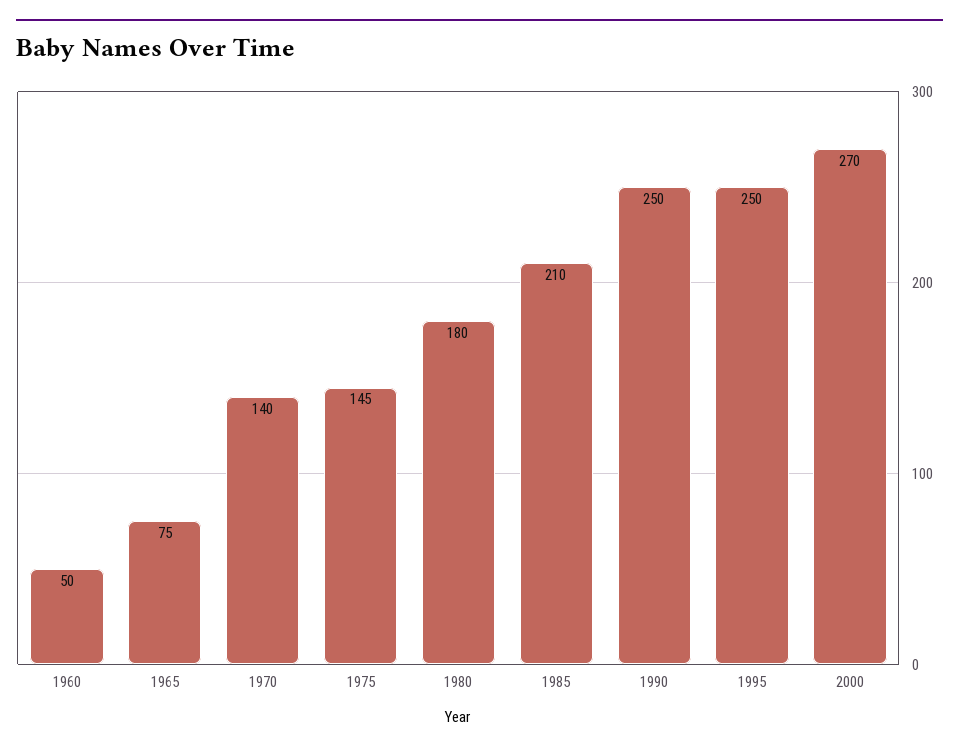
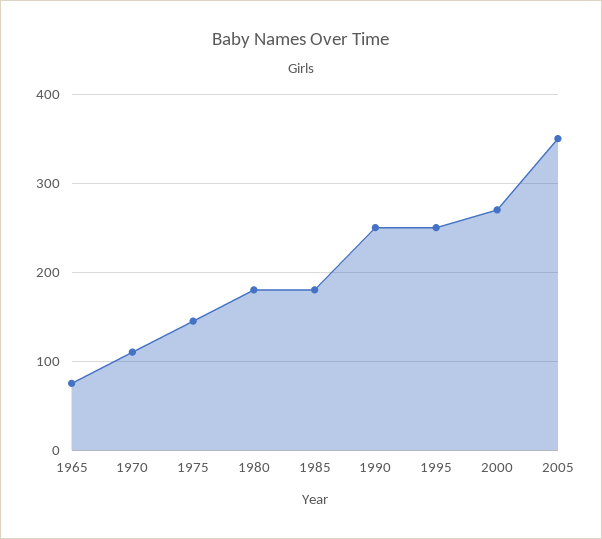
1960: 50 -> none
1970: 140 -> 110
1985: 210 -> 180
2005: none -> 350

